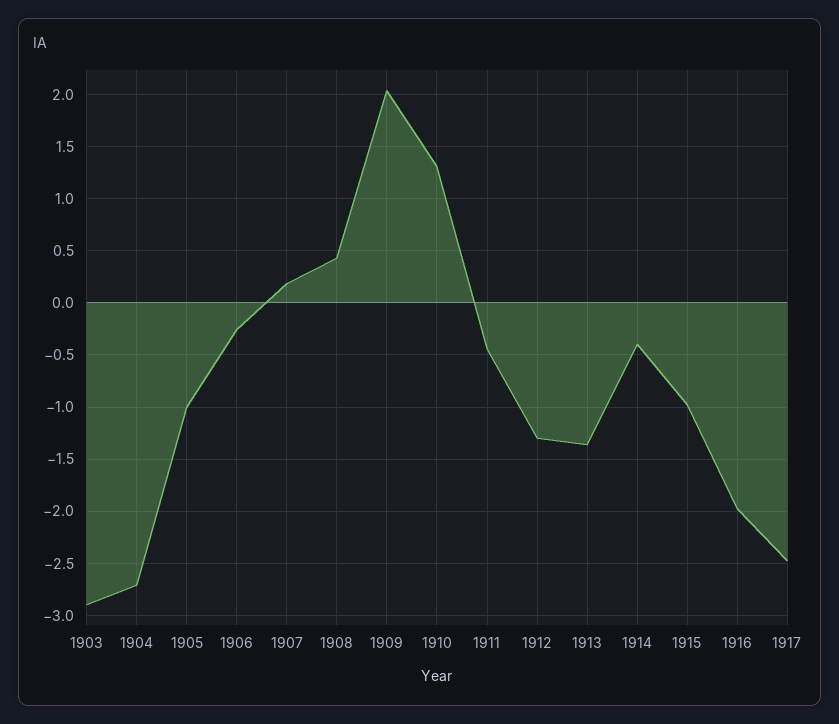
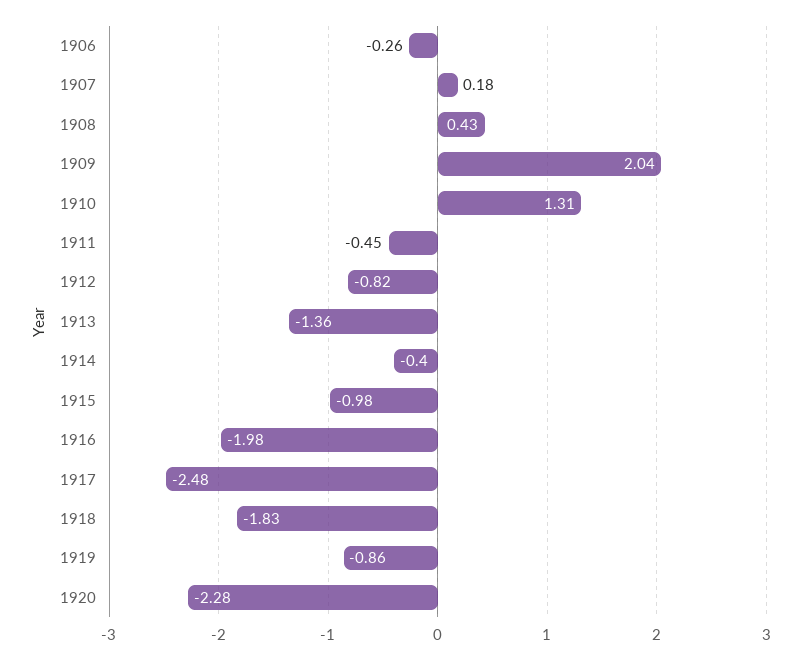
1903: -2.9 -> none
1904: -2.7 -> none
1905: -1 -> none
1912: -1.3 -> -0.82
1918: none -> -1.83
1919: none -> -0.86
1920: none -> -2.28

